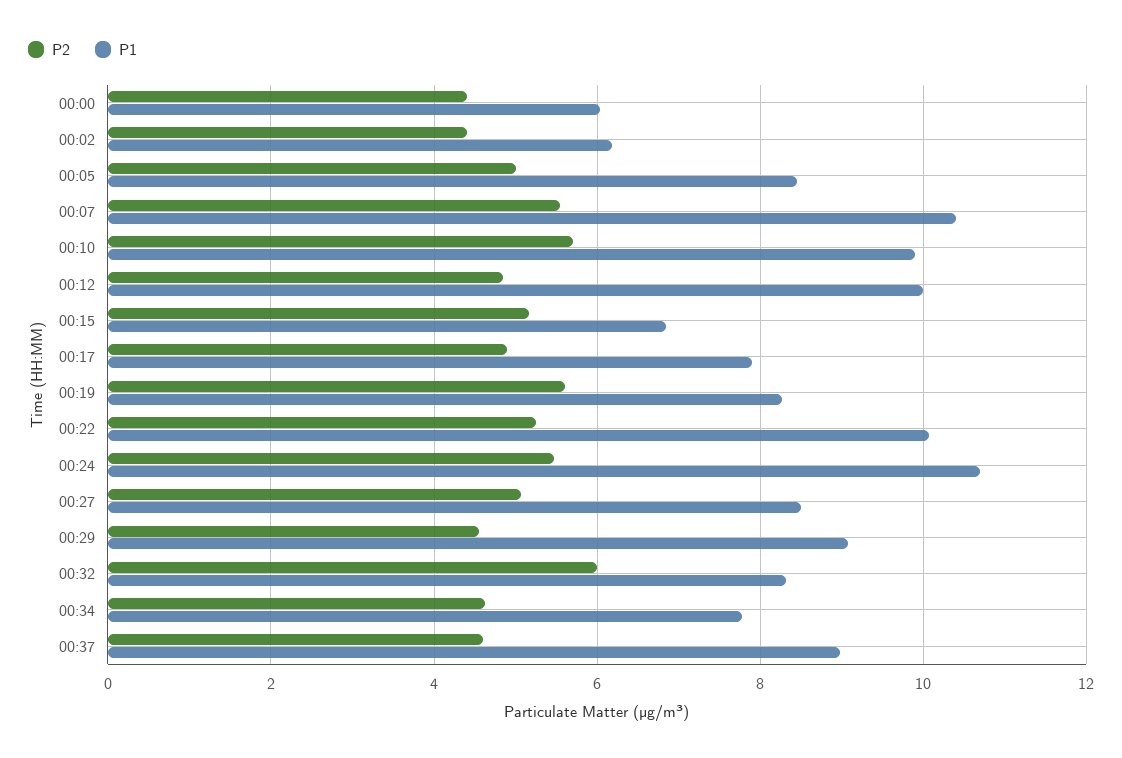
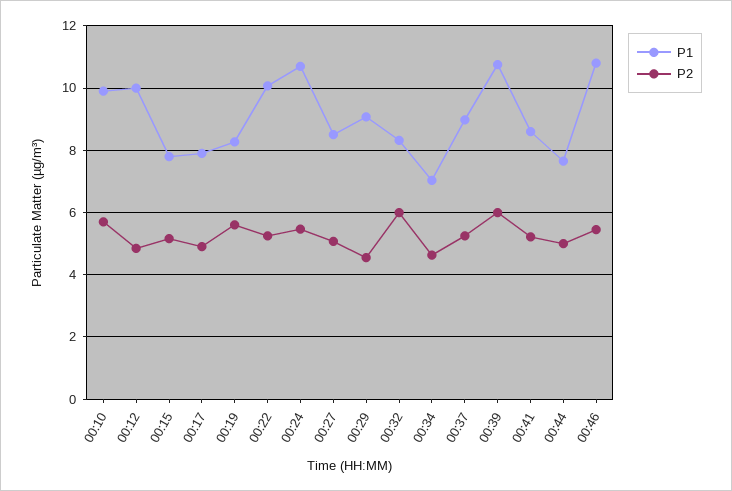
P2, 00:00: 4.4 -> none
P1, 00:00: 6 -> none
P2, 00:02: 4.4 -> none
P1, 00:02: 6.2 -> none
P2, 00:05: 5 -> none
P1, 00:05: 8.4 -> none
P2, 00:07: 5.6 -> none
P1, 00:07: 10.4 -> none
P1, 00:15: 6.8 -> 7.8
P1, 00:34: 7.8 -> 7
P2, 00:37: 4.6 -> 5.2
P1, 00:39: none -> 10.8
P2, 00:39: none -> 6
P1, 00:41: none -> 8.6
P2, 00:41: none -> 5.2
P1, 00:44: none -> 7.6
P2, 00:44: none -> 5
P1, 00:46: none -> 10.8
P2, 00:46: none -> 5.4

